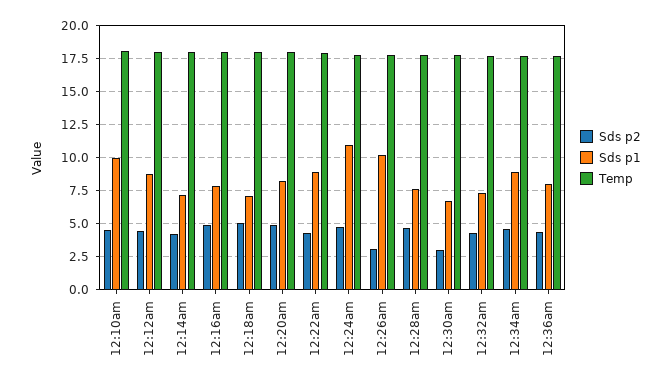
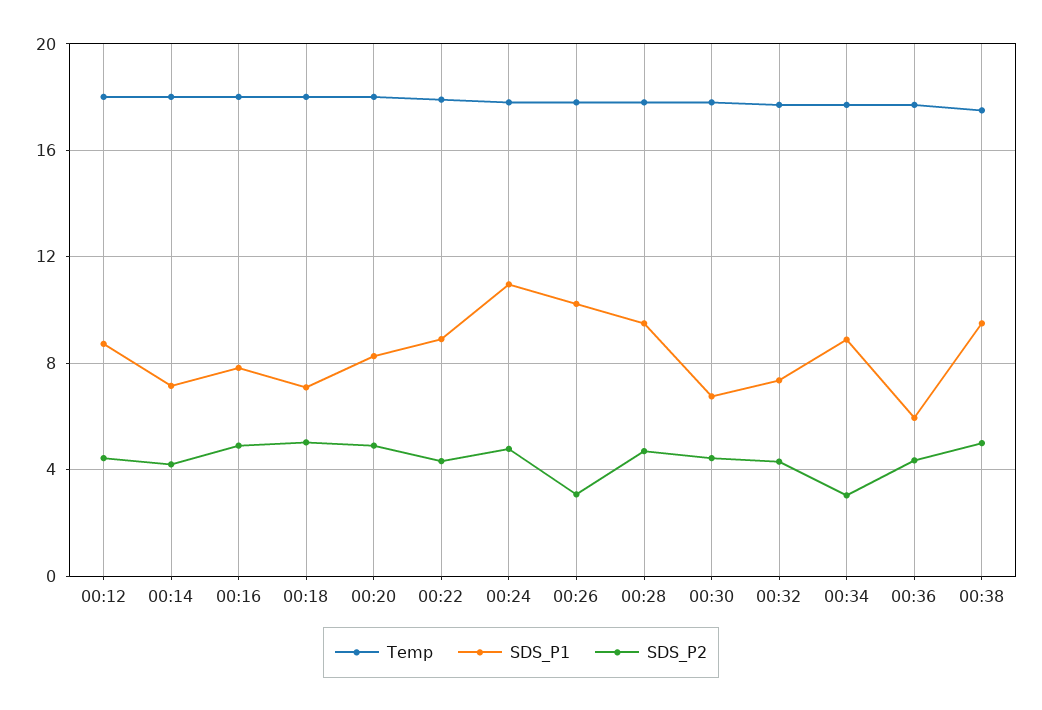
Sds p2, 12:10am: 4.5 -> none
Sds p1, 12:10am: 10 -> none
Temp, 12:10am: 18 -> none
Sds p1, 12:28am: 7.5 -> 9.5
Sds p2, 12:30am: 3 -> 4.5
Sds p2, 12:34am: 4.5 -> 3
Sds p1, 12:36am: 8 -> 6
Temp, 00:38: none -> 17.5
Sds p1, 00:38: none -> 9.5
Sds p2, 00:38: none -> 5

